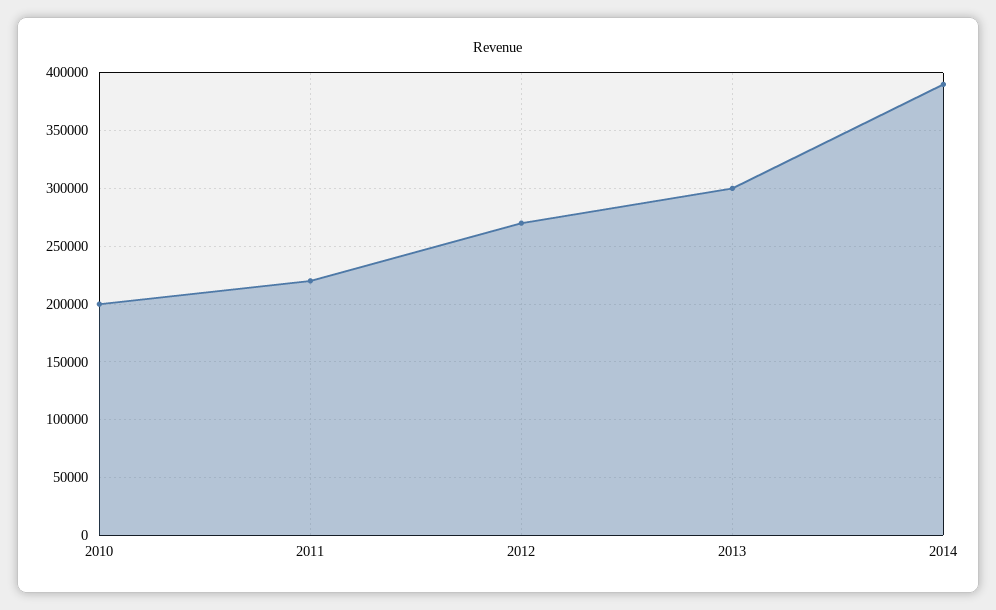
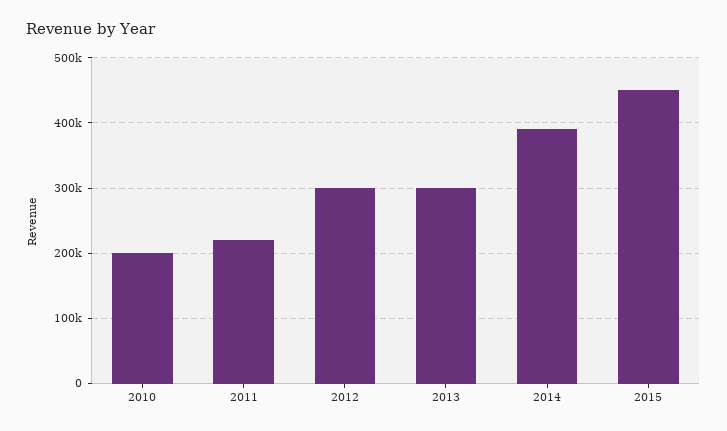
2012: 270000 -> 300000
2015: none -> 450000

